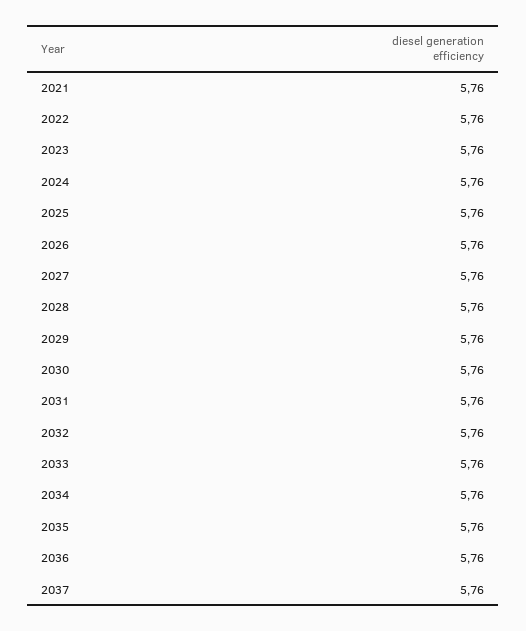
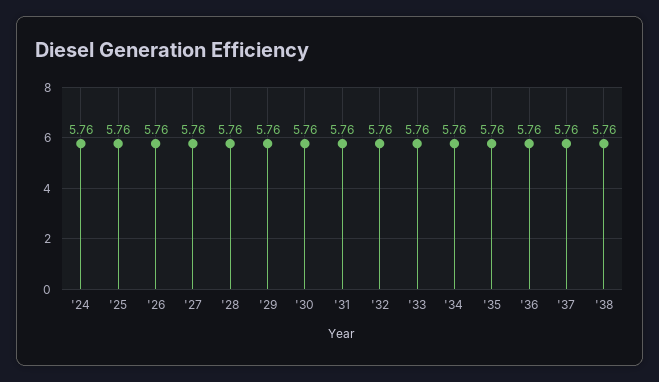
2021: 5.76 -> none
2022: 5.76 -> none
2023: 5.76 -> none
'38: none -> 5.76

